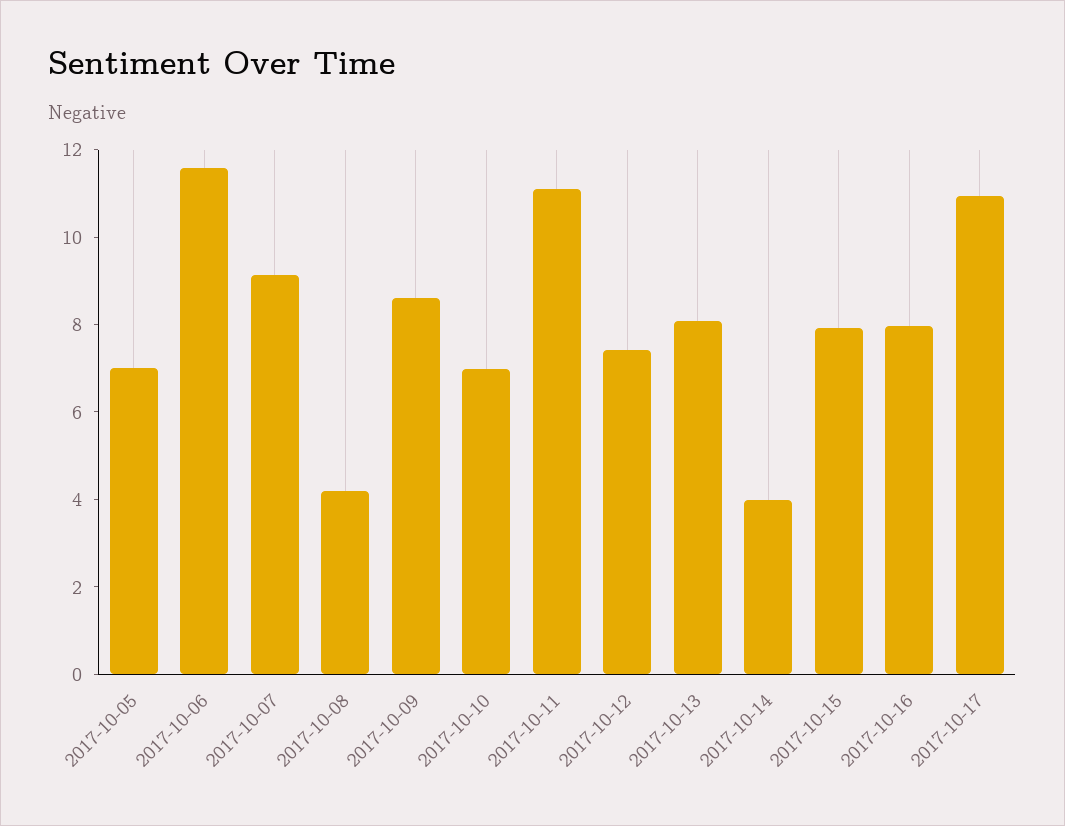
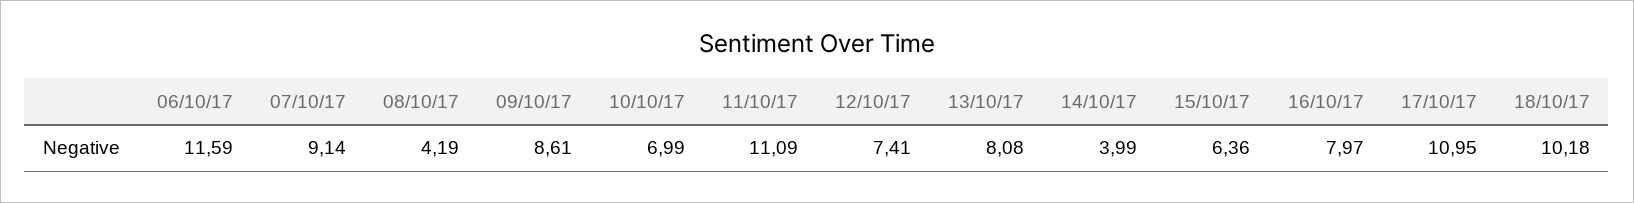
2017-10-05: 7 -> none
2017-10-15: 8 -> 6.36
18/10/17: none -> 10.18

